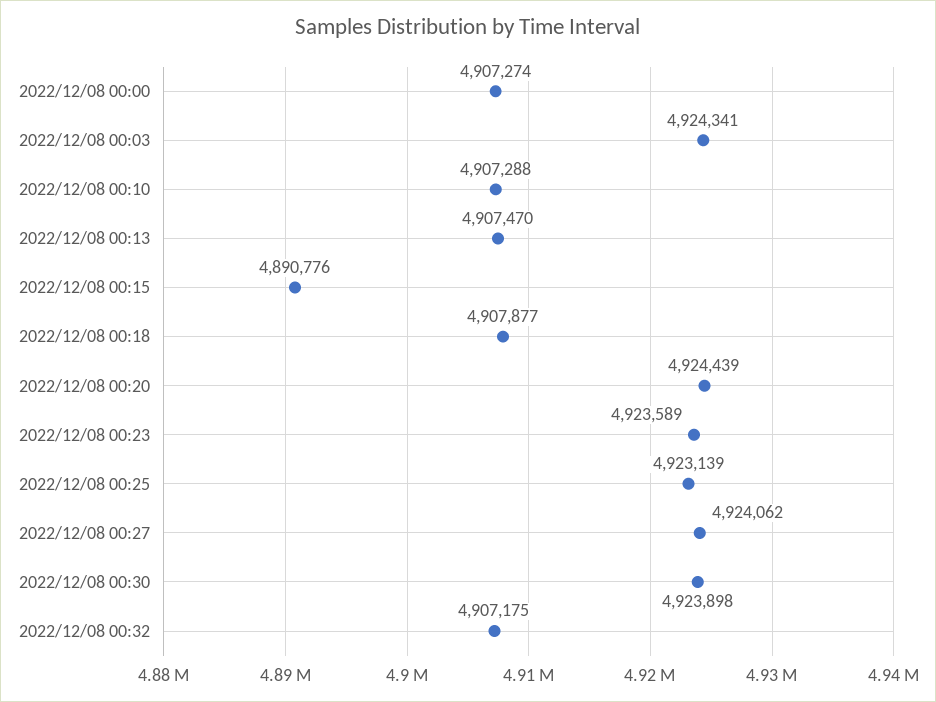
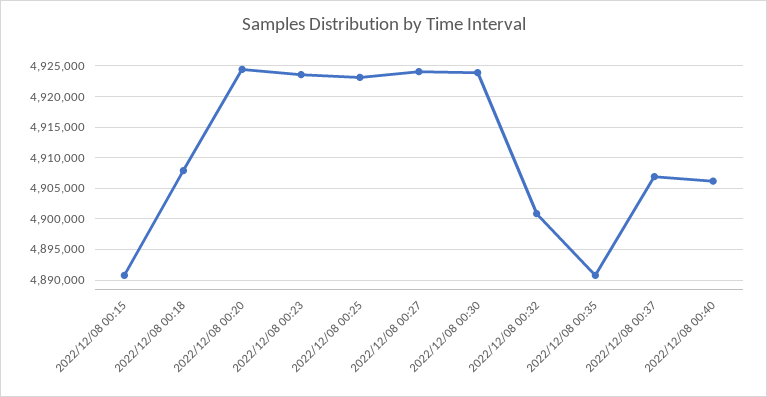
2022/12/08 00:00: 4907274 -> none
2022/12/08 00:03: 4924341 -> none
2022/12/08 00:10: 4907288 -> none
2022/12/08 00:13: 4907470 -> none
2022/12/08 00:32: 4907175 -> 4901000
2022/12/08 00:35: none -> 4891000
2022/12/08 00:37: none -> 4907000
2022/12/08 00:40: none -> 4906000

